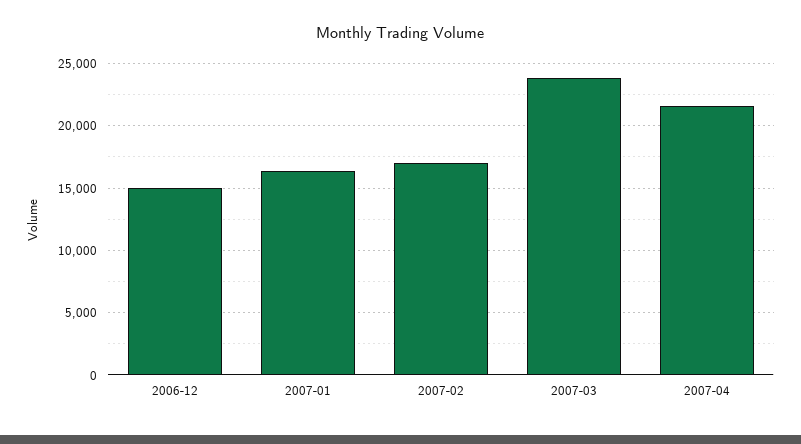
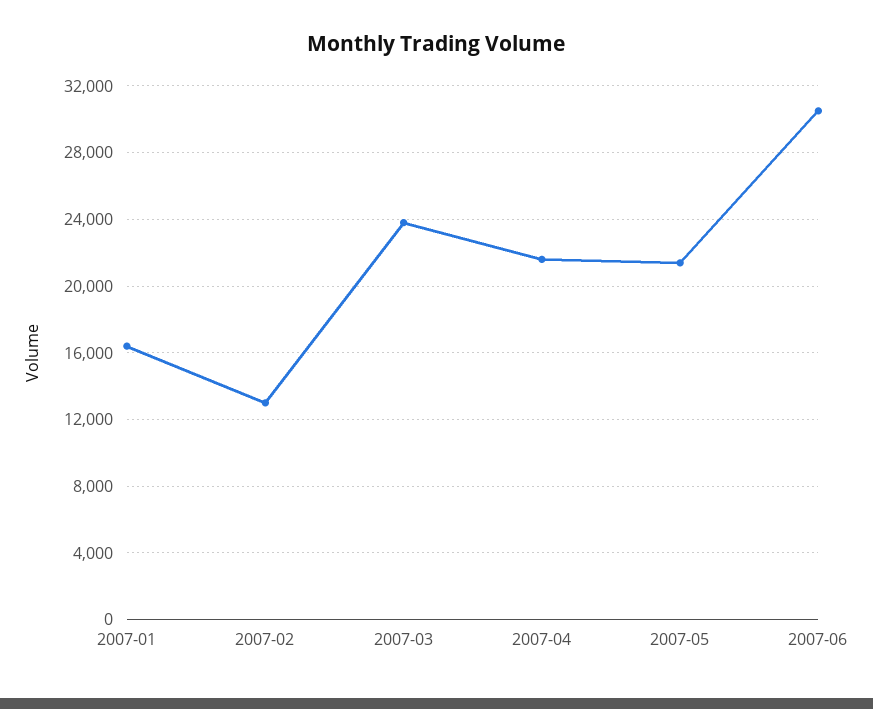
2006-12: 15000 -> none
2007-02: 17000 -> 13000
2007-05: none -> 21500
2007-06: none -> 30500

